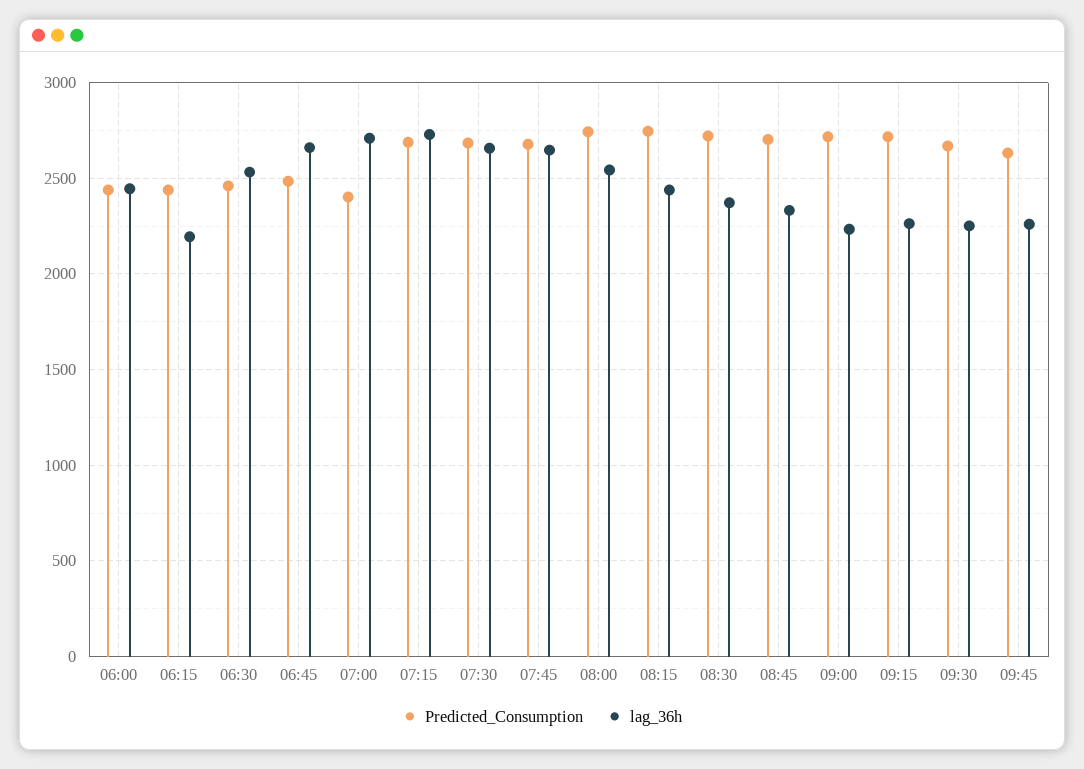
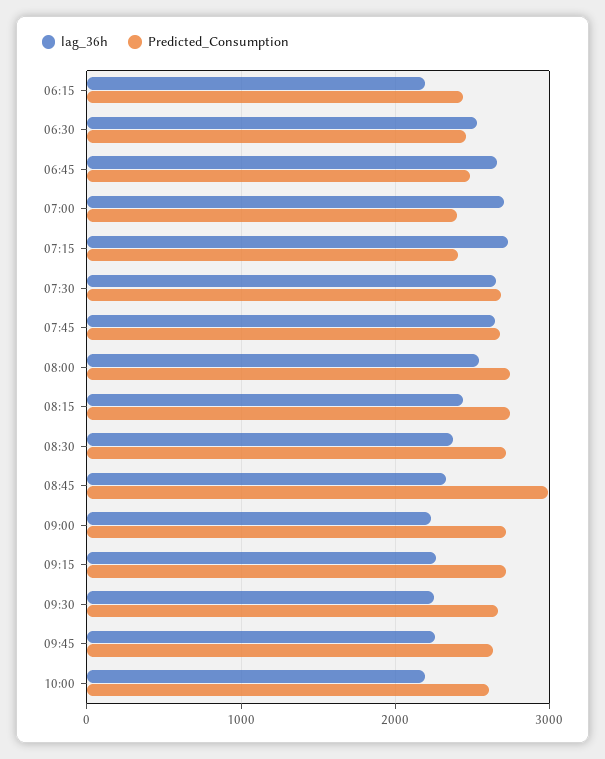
Predicted_Consumption, 06:00: 2450 -> none
lag_36h, 06:00: 2450 -> none
Predicted_Consumption, 07:15: 2700 -> 2400
Predicted_Consumption, 08:45: 2700 -> 3000
lag_36h, 10:00: none -> 2200
Predicted_Consumption, 10:00: none -> 2600

